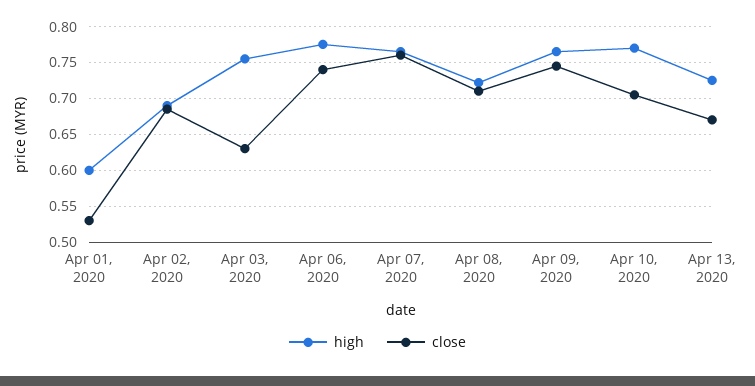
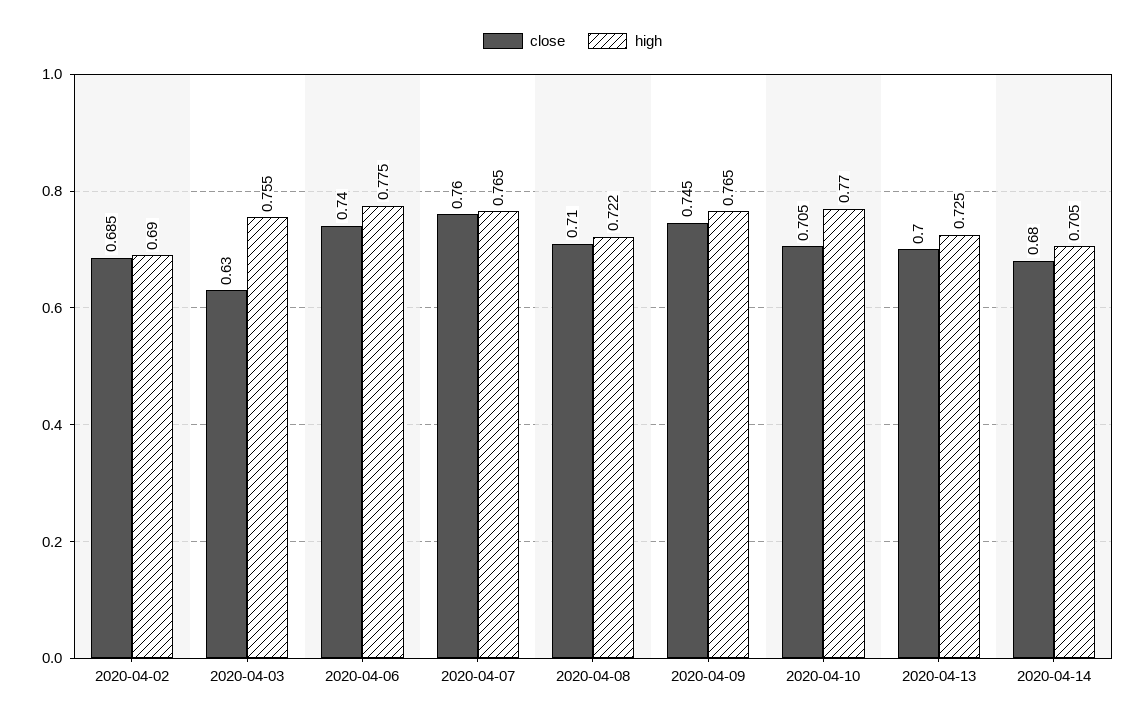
high, Apr 01, 2020: 0.6 -> none
close, Apr 01, 2020: 0.53 -> none
close, Apr 13, 2020: 0.67 -> 0.7
close, 2020-04-14: none -> 0.68
high, 2020-04-14: none -> 0.705

